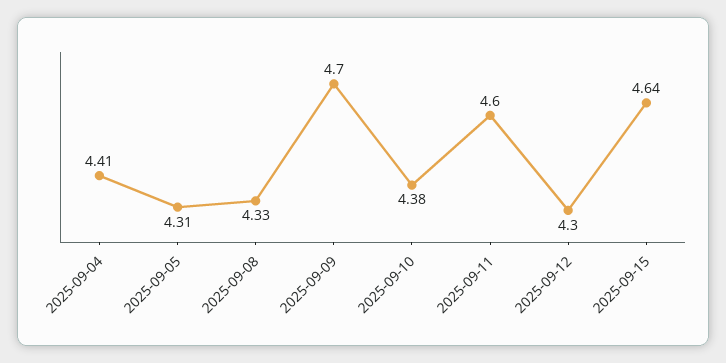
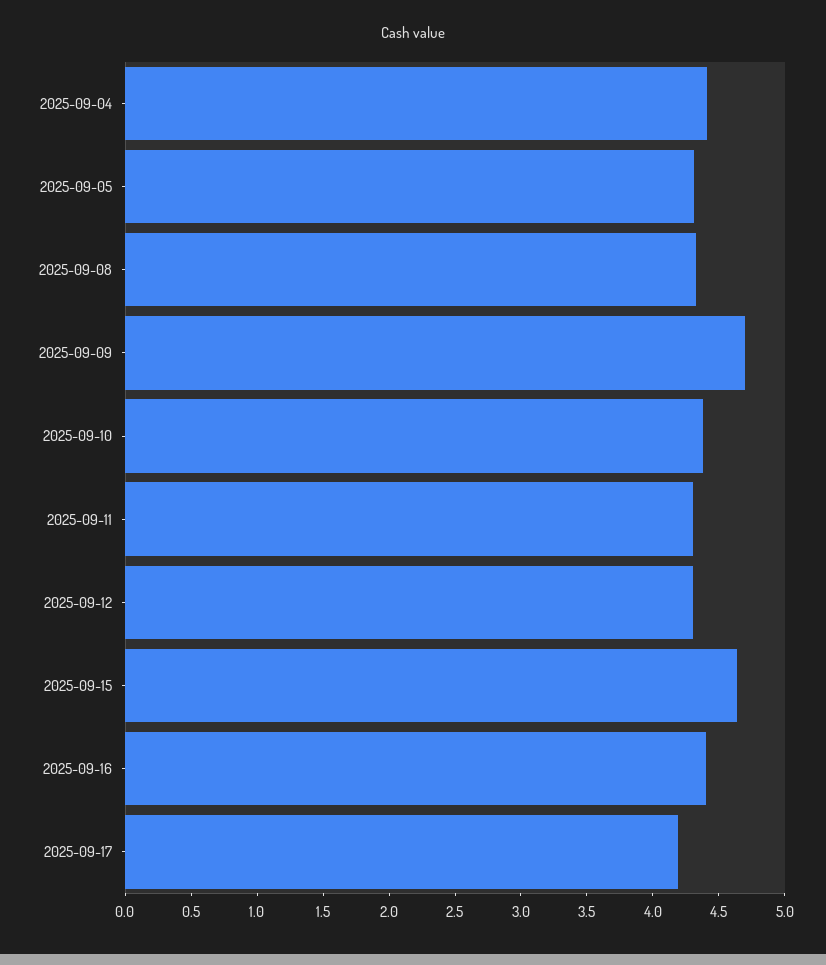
2025-09-11: 4.6 -> 4.3
2025-09-16: none -> 4.4
2025-09-17: none -> 4.2

